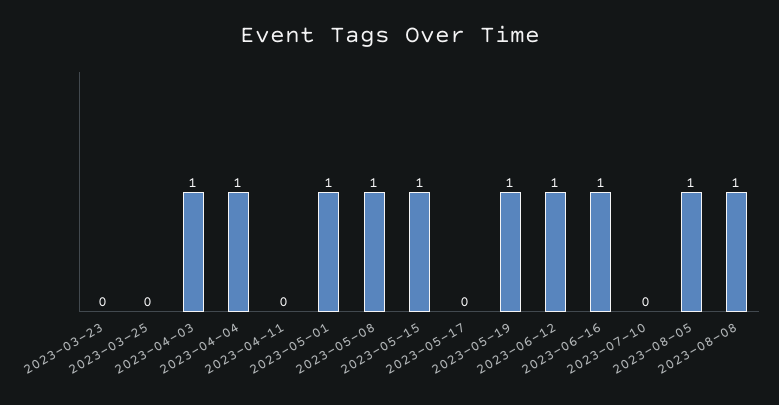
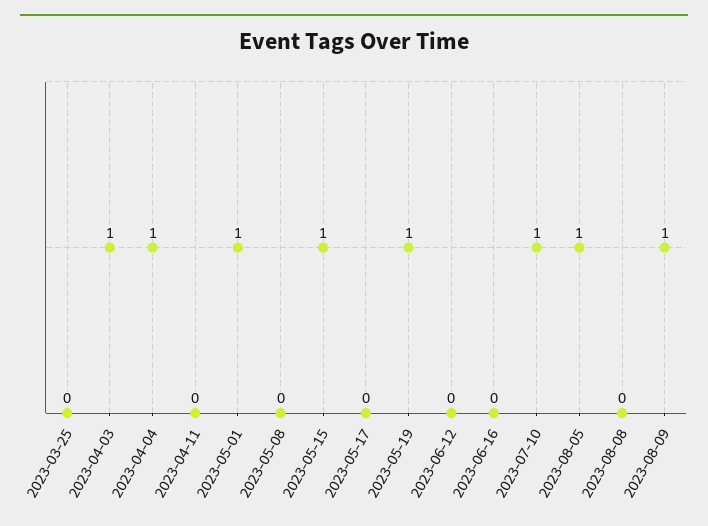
2023-03-23: 0 -> none
2023-05-08: 1 -> 0
2023-06-12: 1 -> 0
2023-06-16: 1 -> 0
2023-07-10: 0 -> 1
2023-08-08: 1 -> 0
2023-08-09: none -> 1

